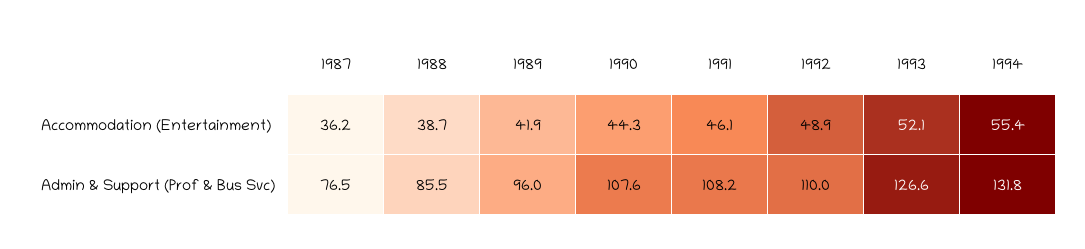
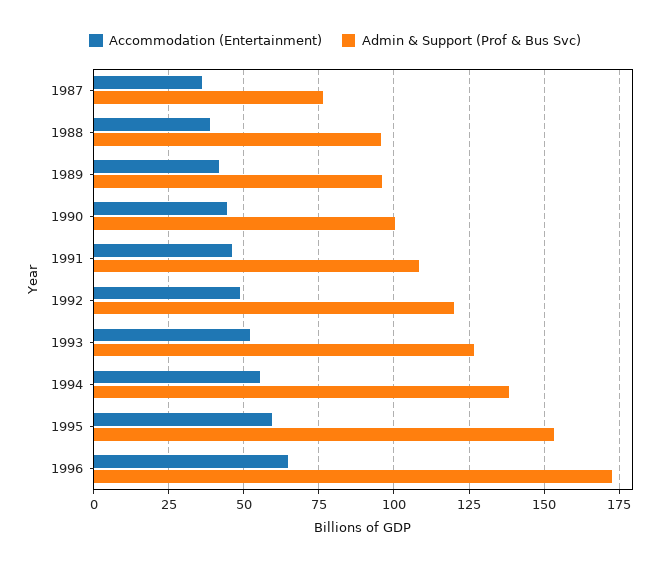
Admin & Support (Prof & Bus Svc), 1988: 85.5 -> 95
Admin & Support (Prof & Bus Svc), 1990: 107.6 -> 100
Admin & Support (Prof & Bus Svc), 1992: 110 -> 120
Admin & Support (Prof & Bus Svc), 1994: 131.8 -> 137.5
Accommodation (Entertainment), 1995: none -> 60
Admin & Support (Prof & Bus Svc), 1995: none -> 152.5
Accommodation (Entertainment), 1996: none -> 65
Admin & Support (Prof & Bus Svc), 1996: none -> 172.5

